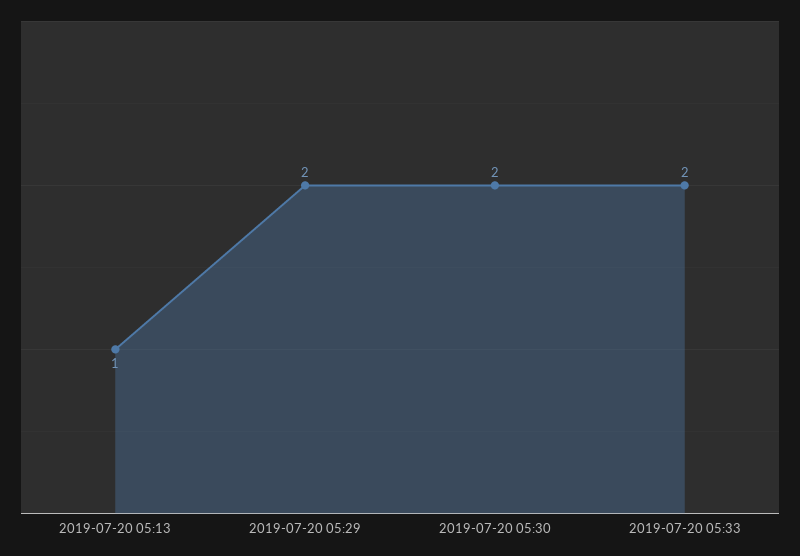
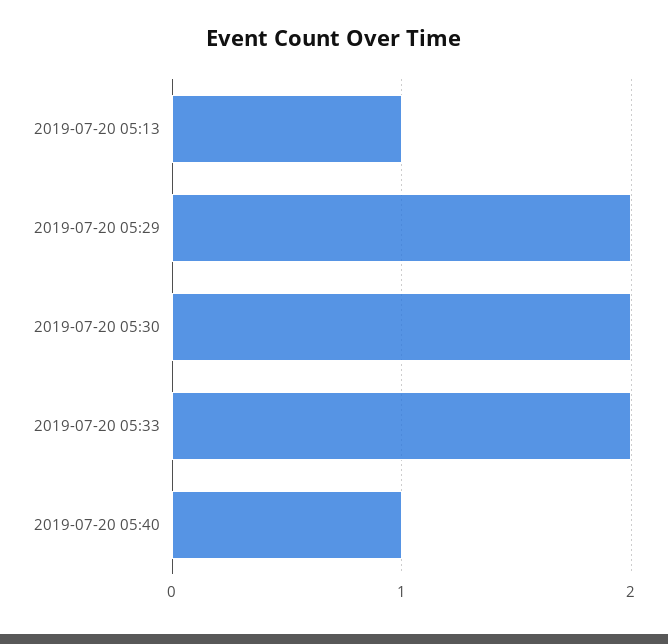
2019-07-20 05:40: none -> 1

